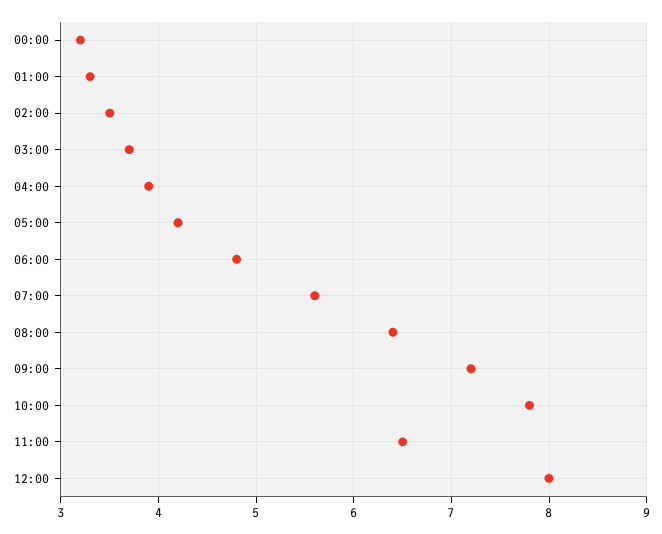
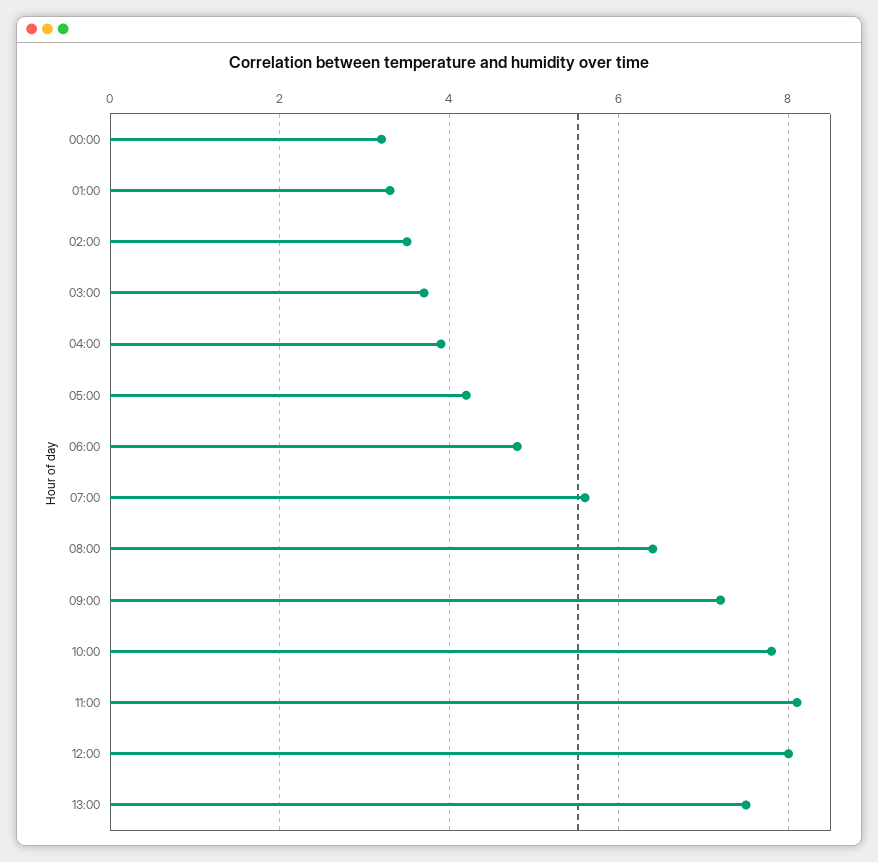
11:00: 6.5 -> 8
13:00: none -> 7.5

